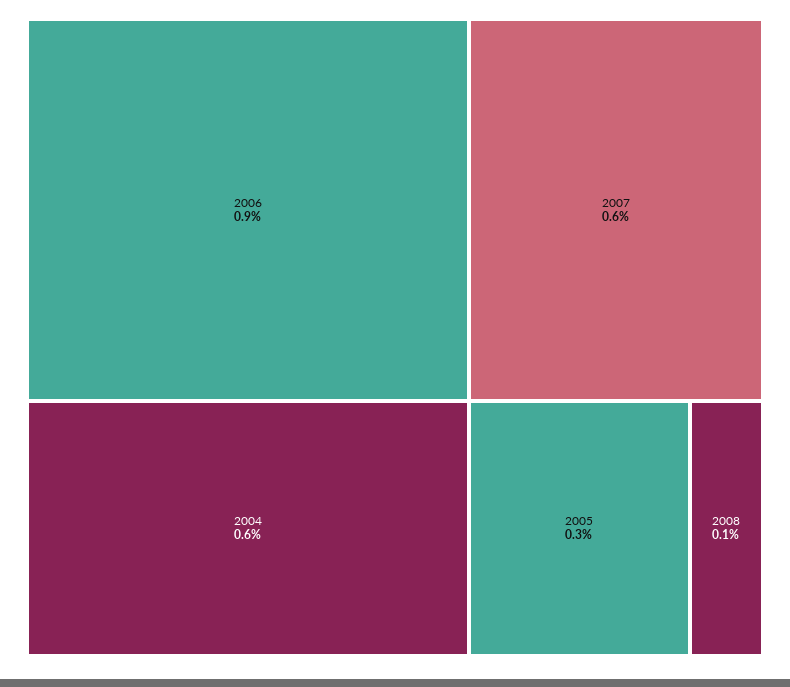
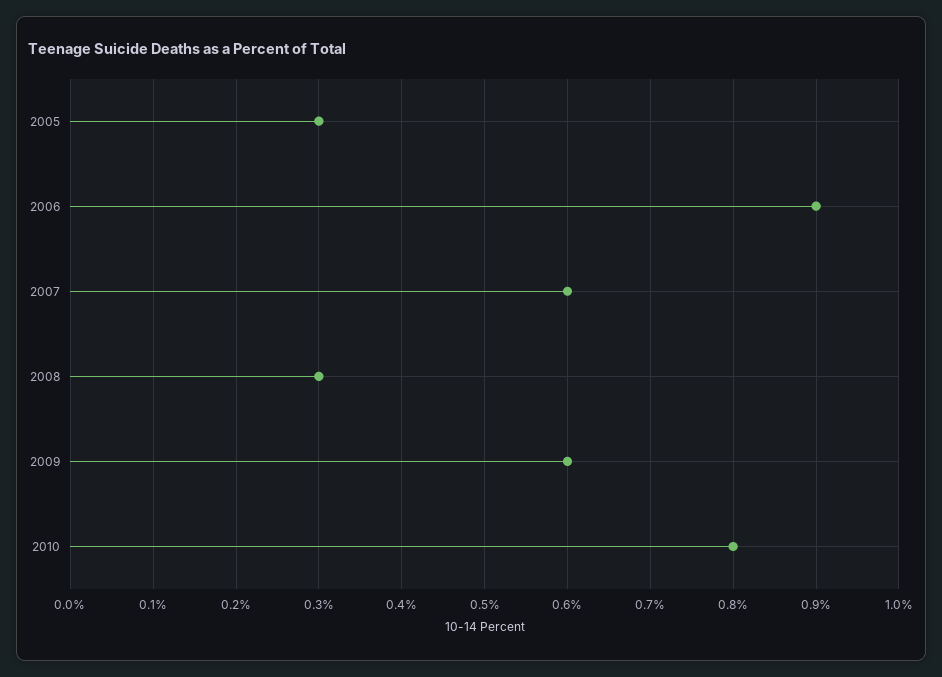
2004: 0.6 -> none
2008: 0.1 -> 0.3
2009: none -> 0.6
2010: none -> 0.8

